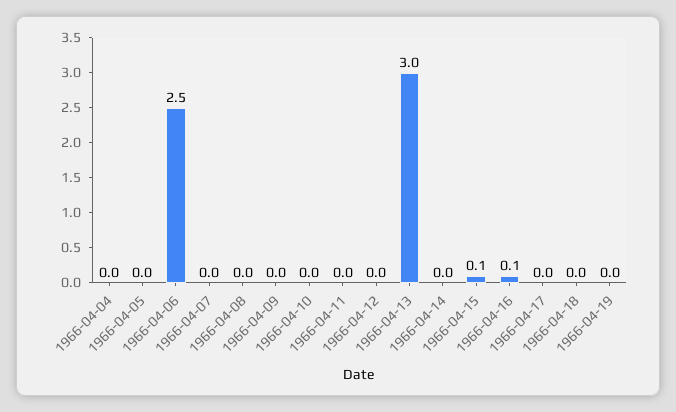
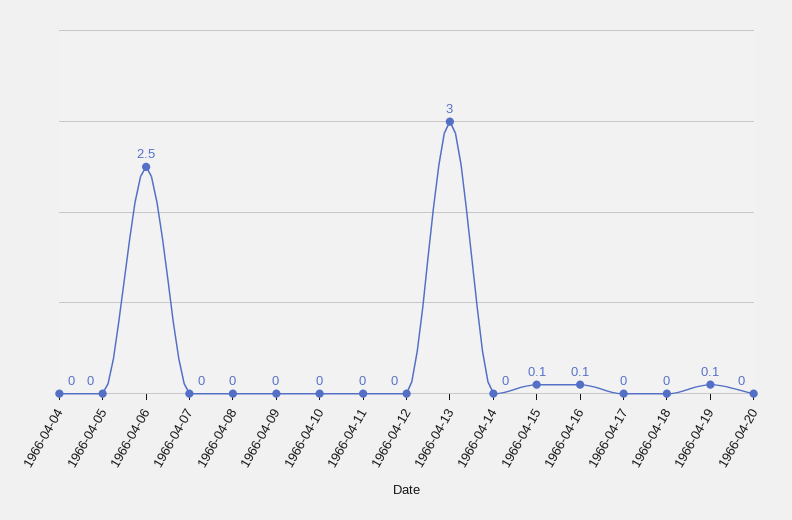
1966-04-19: 0 -> 0.1
1966-04-20: none -> 0

